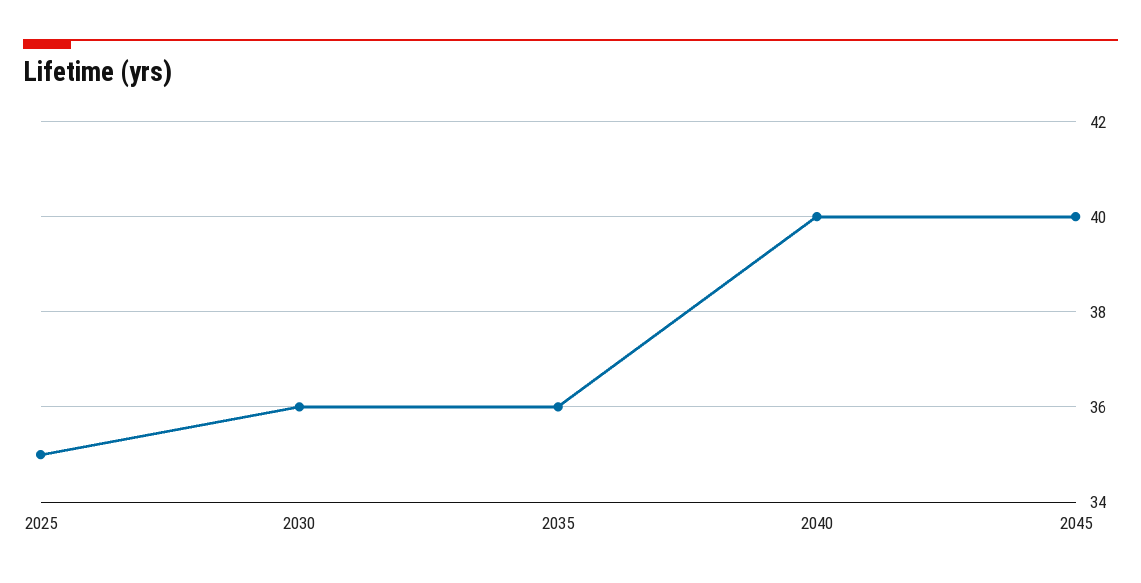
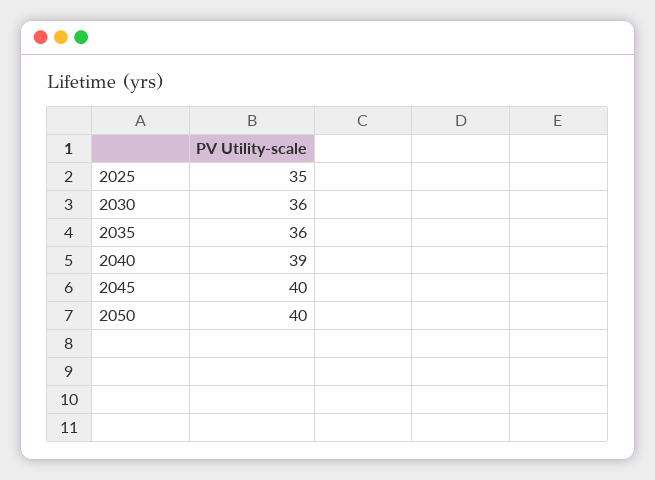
2040: 40 -> 39
2050: none -> 40

